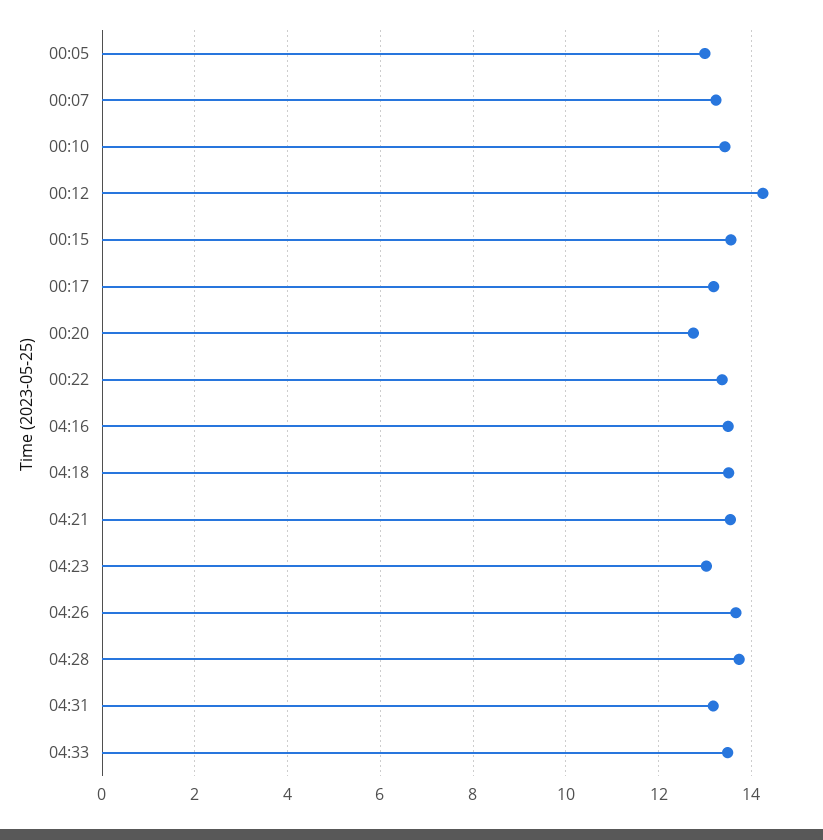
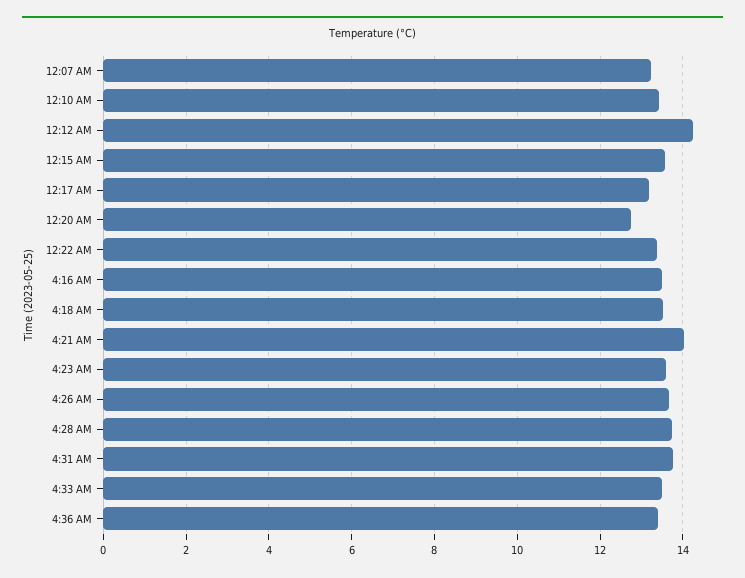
00:05: 13 -> none
04:21: 13.6 -> 14
04:23: 13 -> 13.6
04:31: 13.2 -> 13.8
4:36 AM: none -> 13.4

